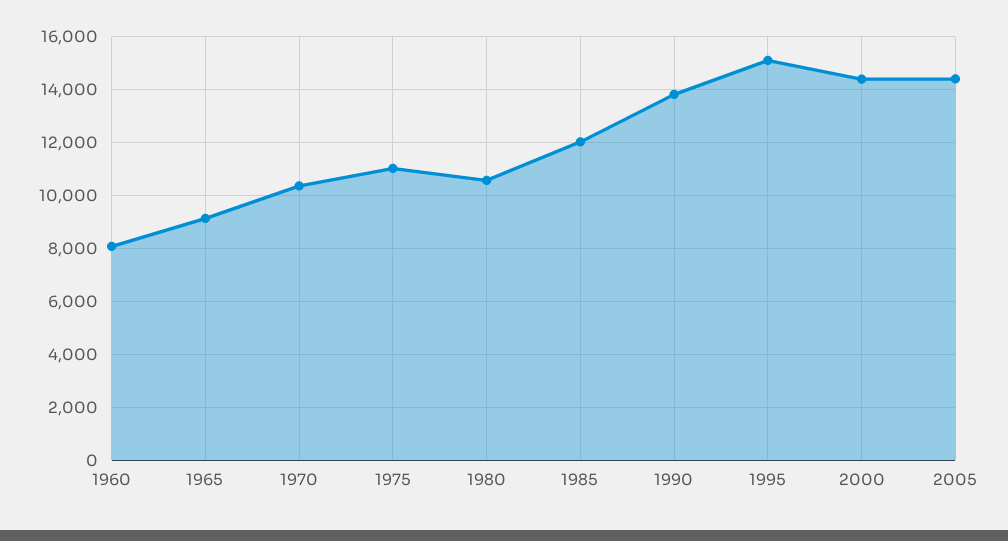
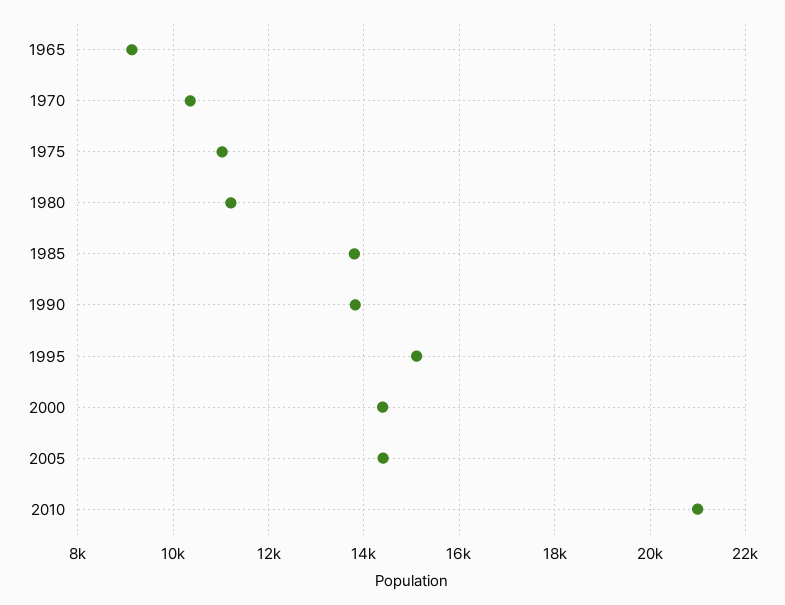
1960: 8000 -> none
1980: 10500 -> 11200
1985: 12000 -> 13800
2010: none -> 21000

